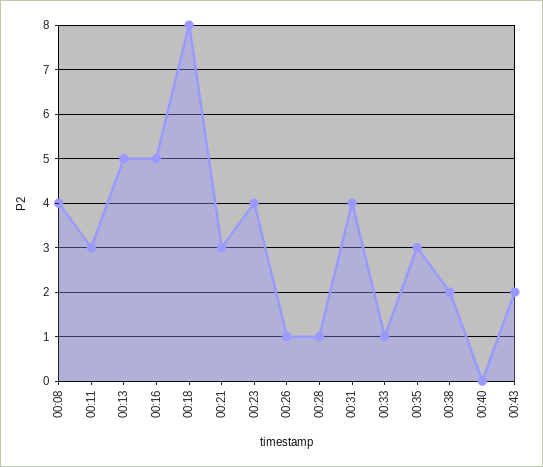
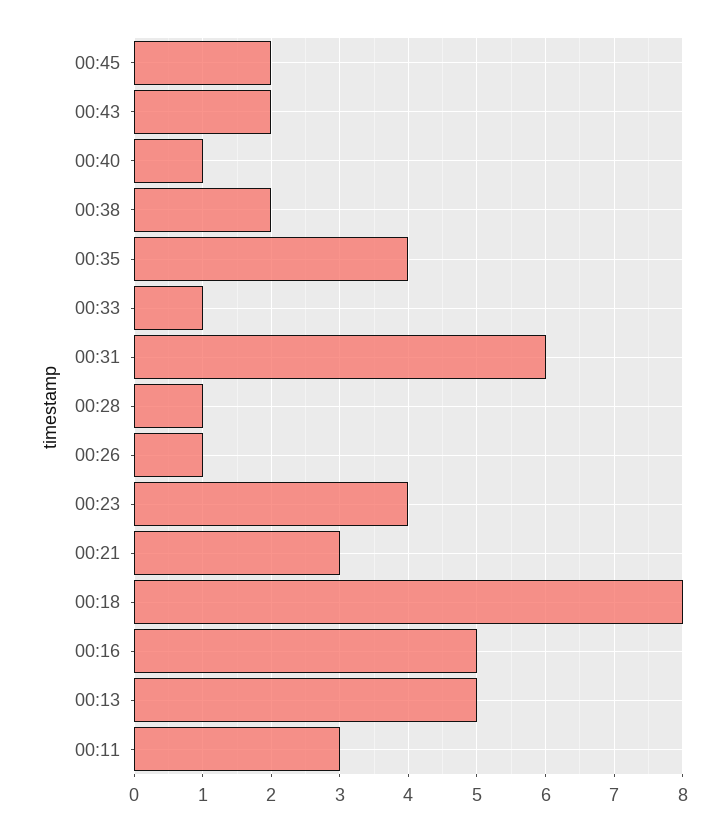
00:08: 4 -> none
00:31: 4 -> 6
00:35: 3 -> 4
00:40: 0 -> 1
00:45: none -> 2

